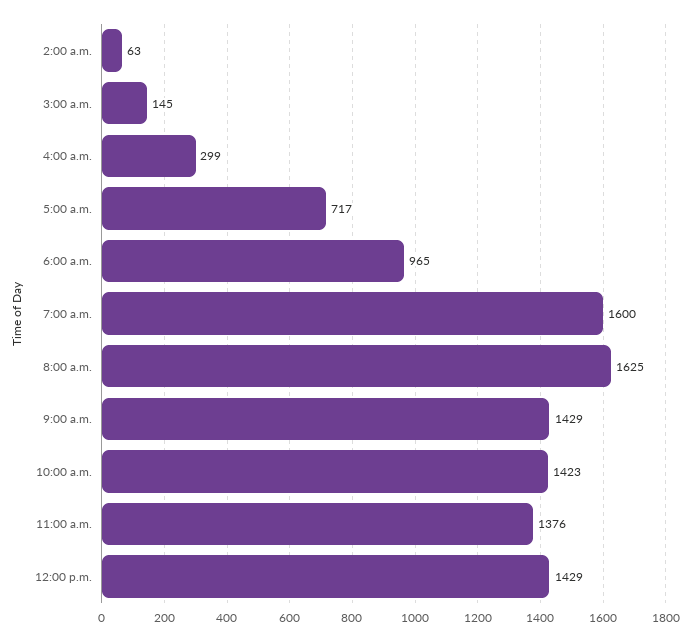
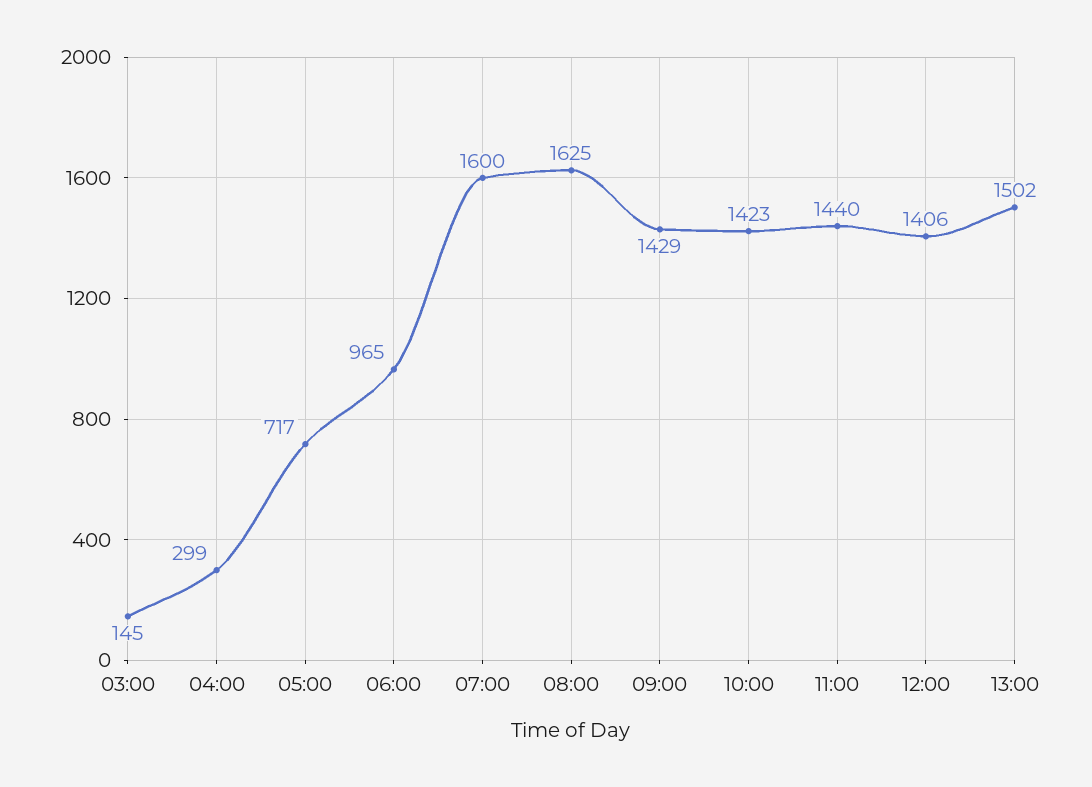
2:00 a.m.: 63 -> none
11:00 a.m.: 1376 -> 1440
12:00 p.m.: 1429 -> 1406
13:00: none -> 1502

